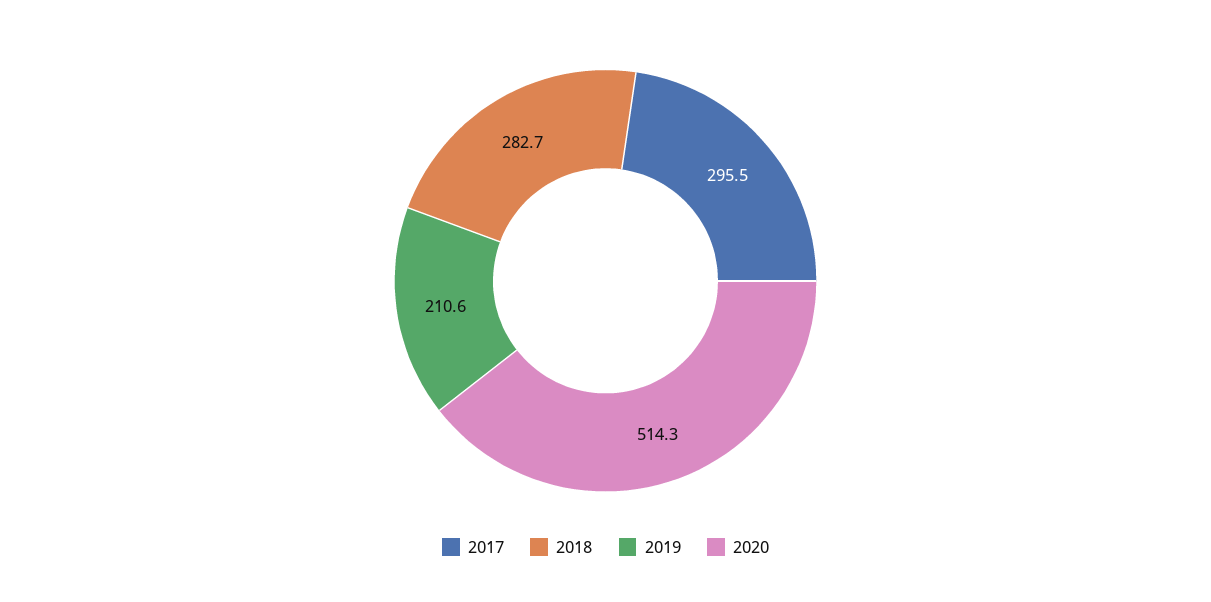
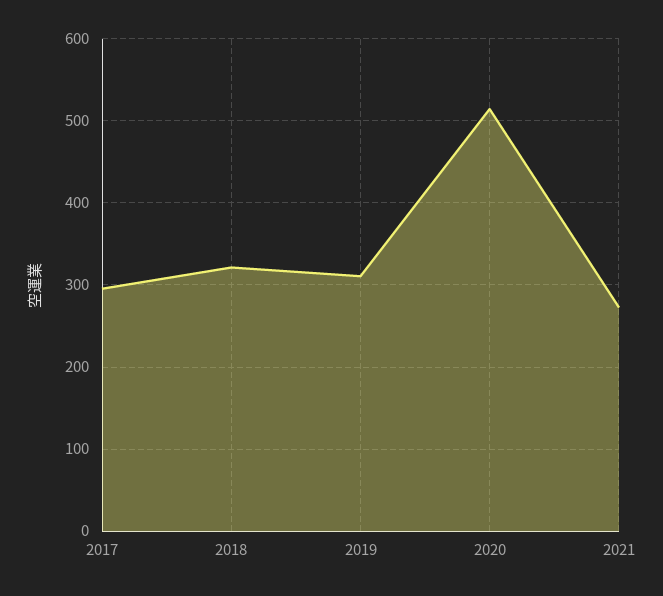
2018: 282.7 -> 320
2019: 210.6 -> 310
2021: none -> 270

